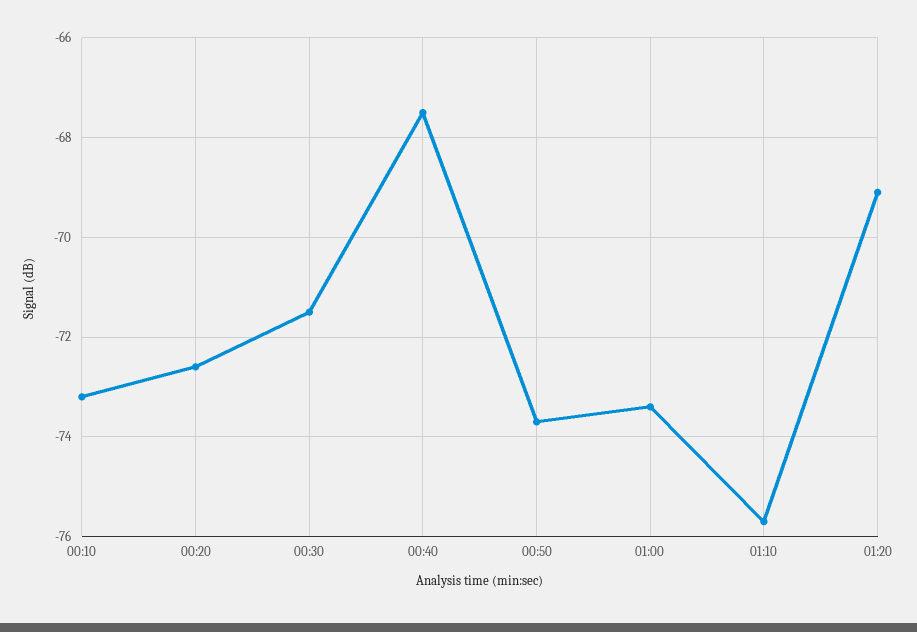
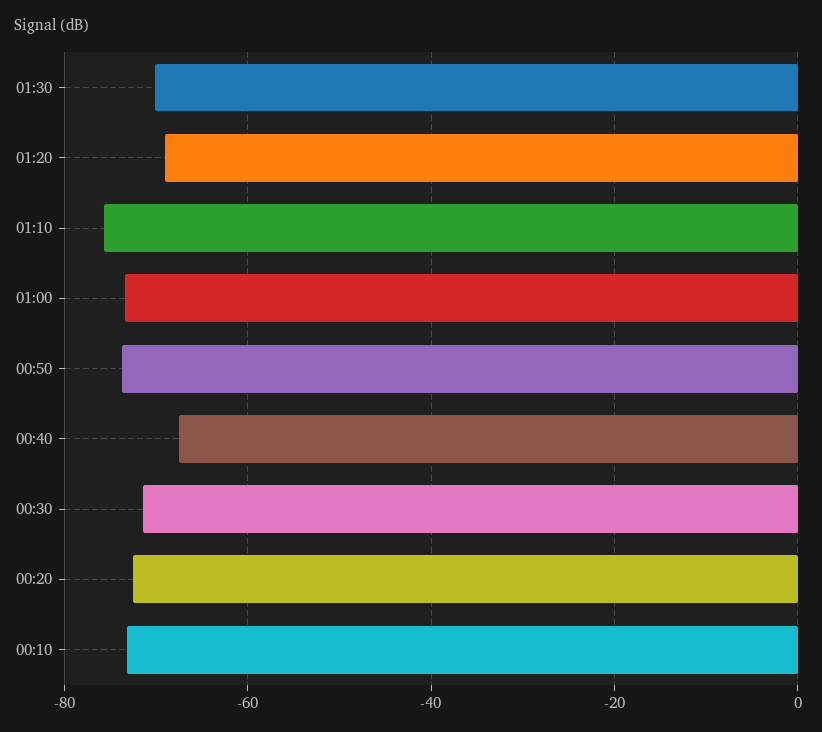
01:30: none -> -70

